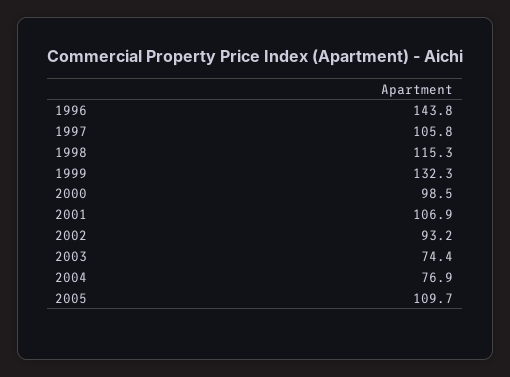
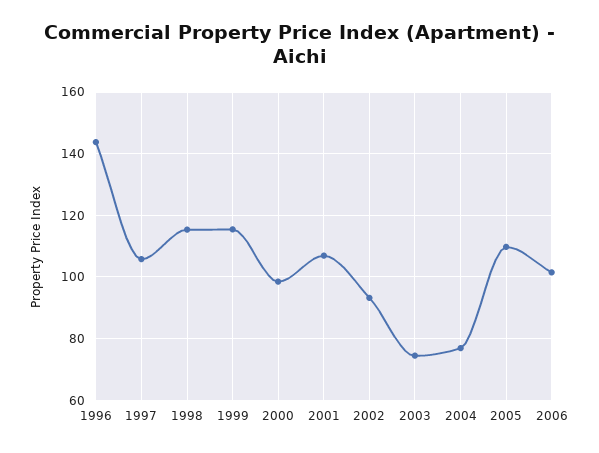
1999: 132.3 -> 116
2006: none -> 102

